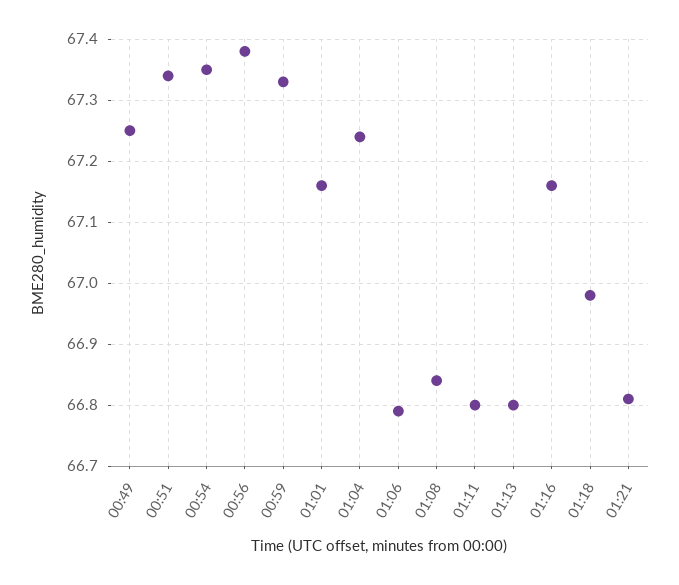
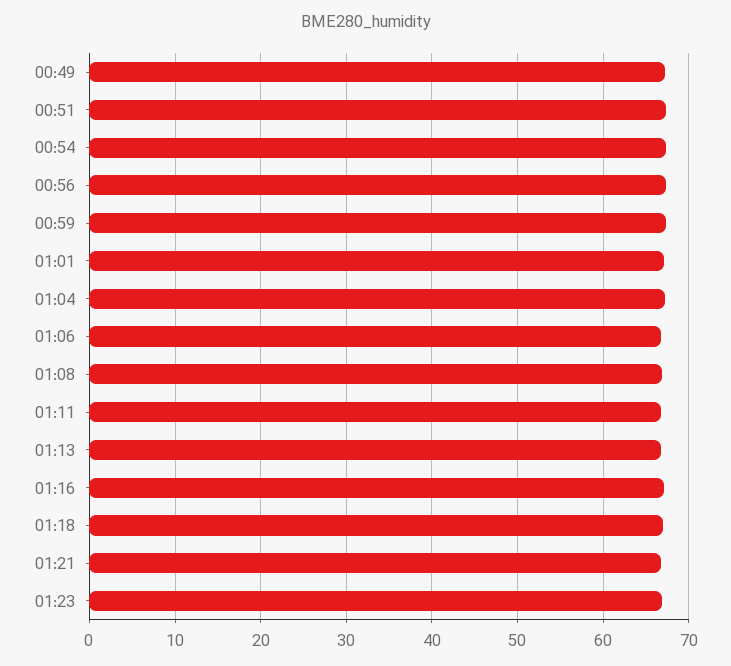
01:23: none -> 67

